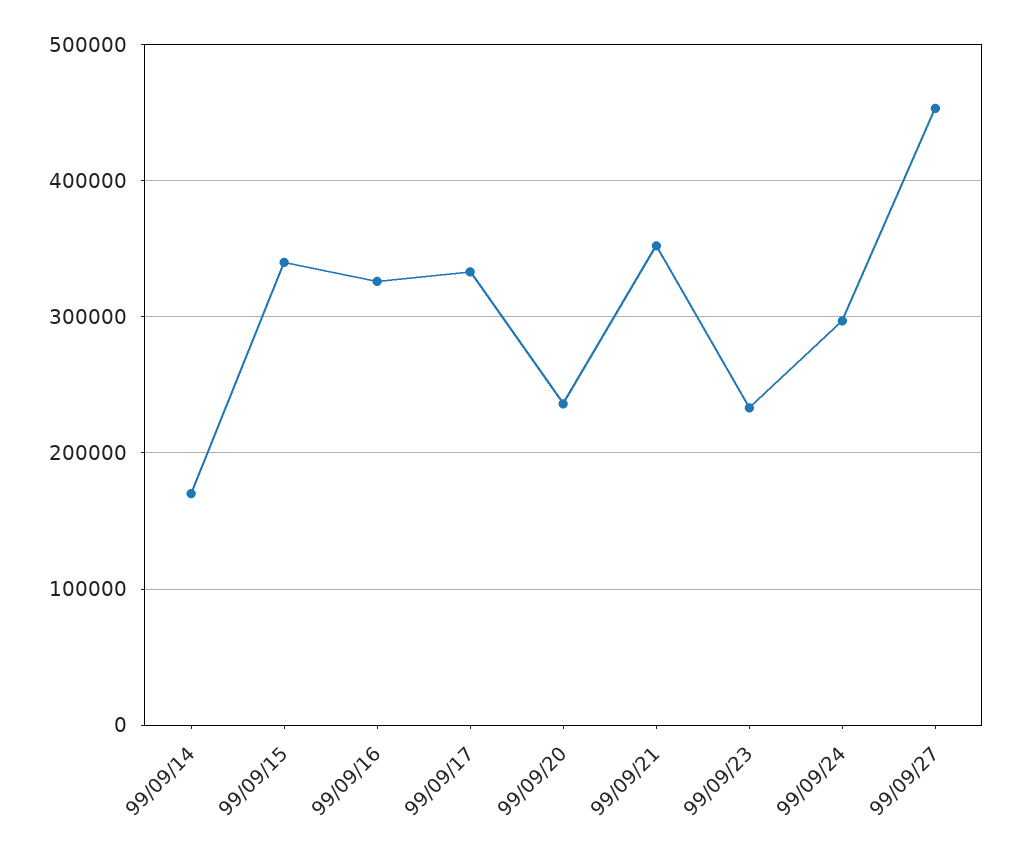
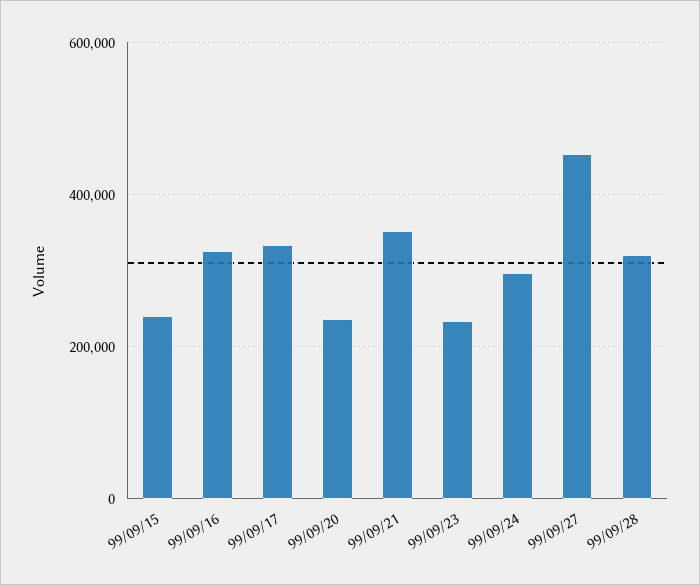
99/09/14: 170000 -> none
99/09/15: 340000 -> 240000
99/09/28: none -> 320000

